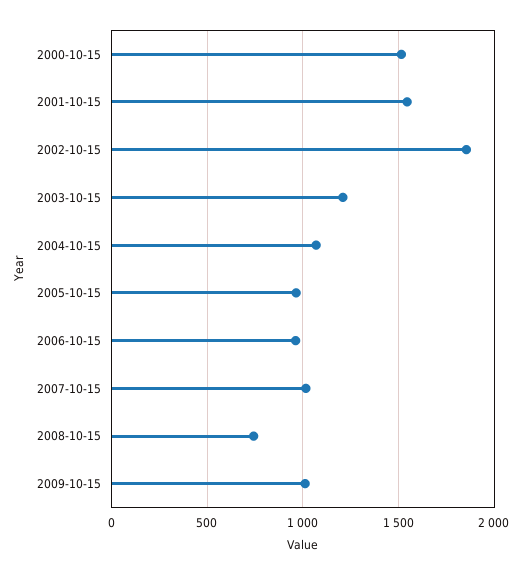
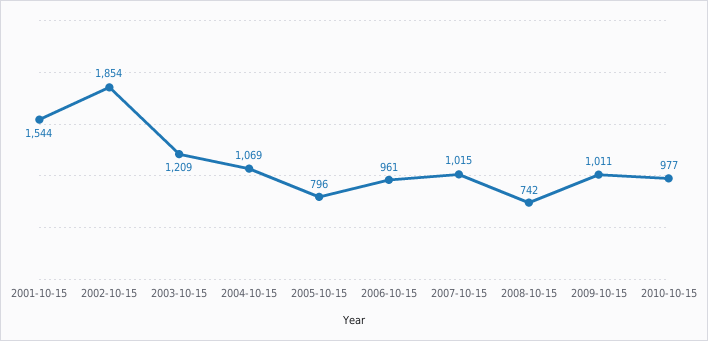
2000-10-15: 1500 -> none
2005-10-15: 950 -> 796
2010-10-15: none -> 977

